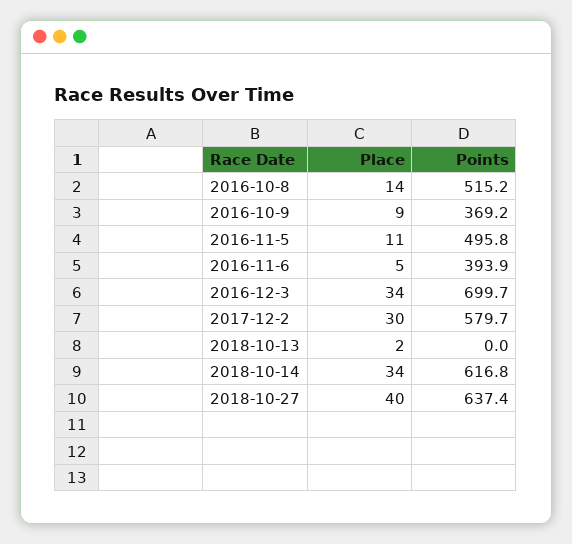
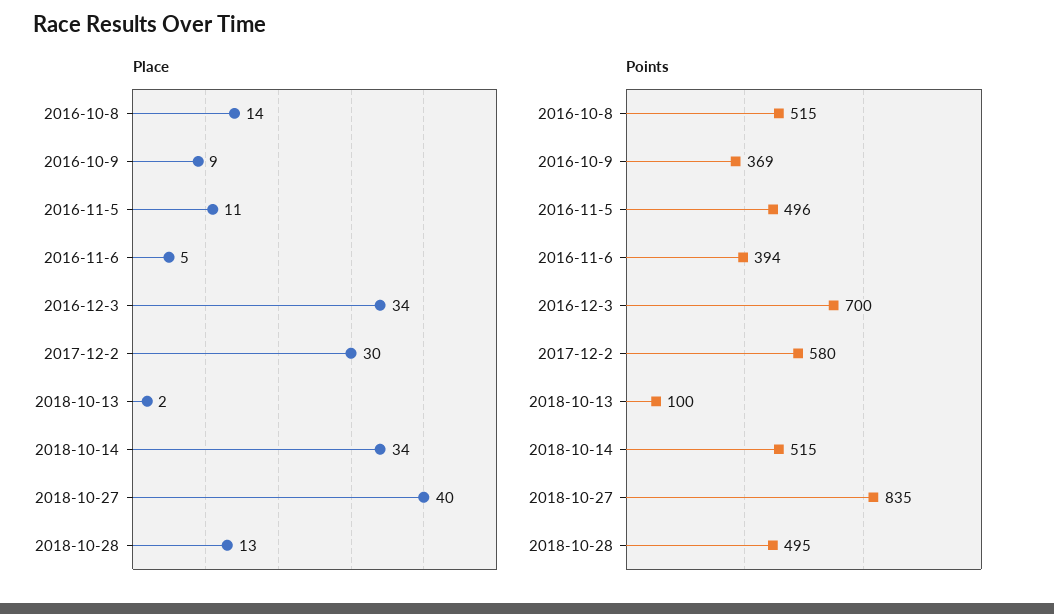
Points, 2018-10-13: 0 -> 100
Points, 2018-10-14: 616.8 -> 515
Points, 2018-10-27: 637.4 -> 835
Place, 2018-10-28: none -> 13
Points, 2018-10-28: none -> 495

